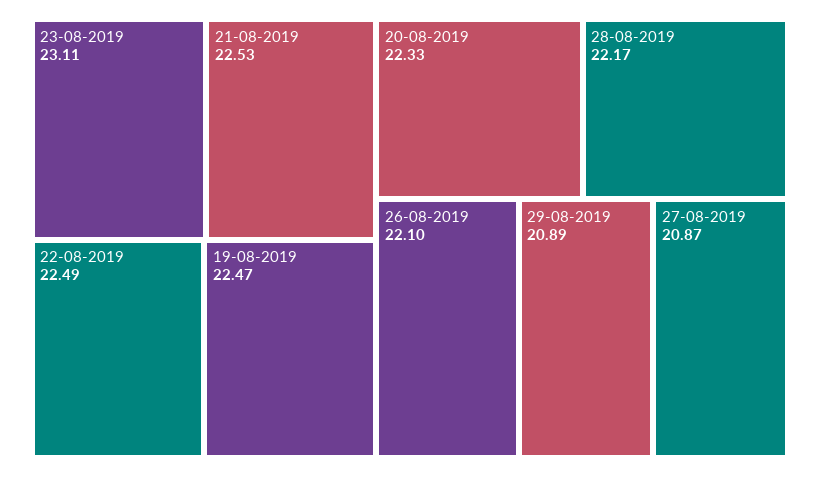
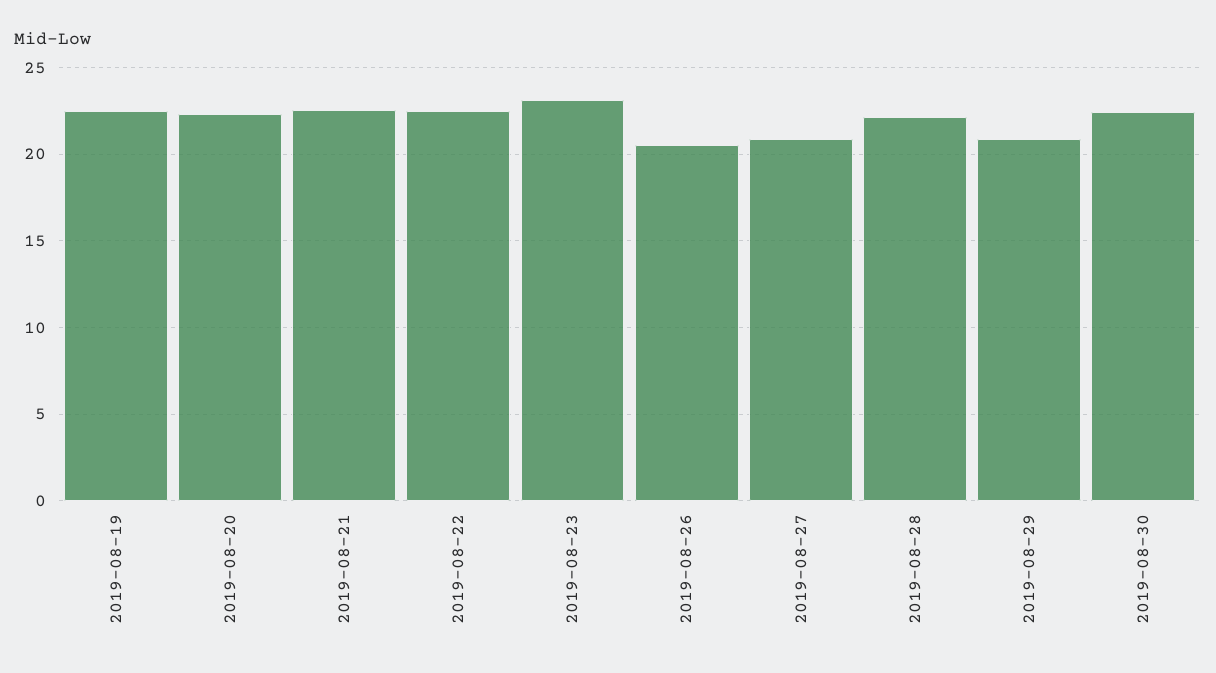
26-08-2019: 22.1 -> 20.5
2019-08-30: none -> 22.5

